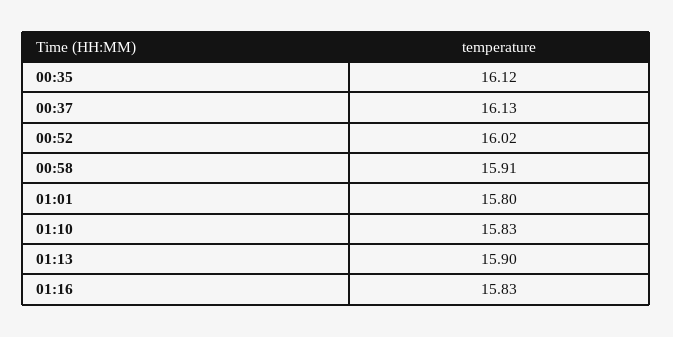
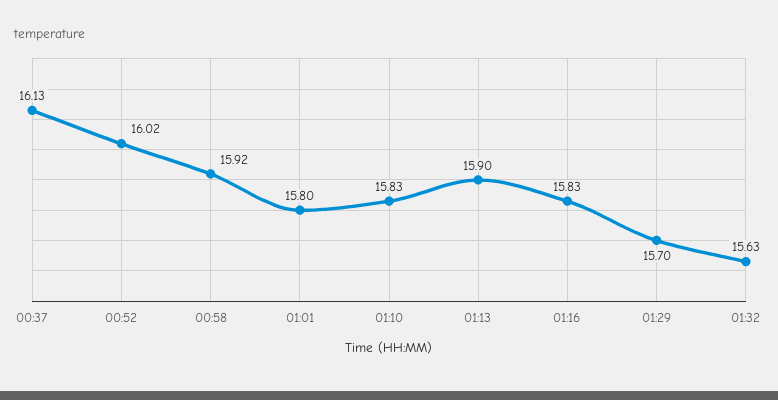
00:35: 16.12 -> none
00:58: 15.91 -> 15.92
01:29: none -> 15.7
01:32: none -> 15.63

